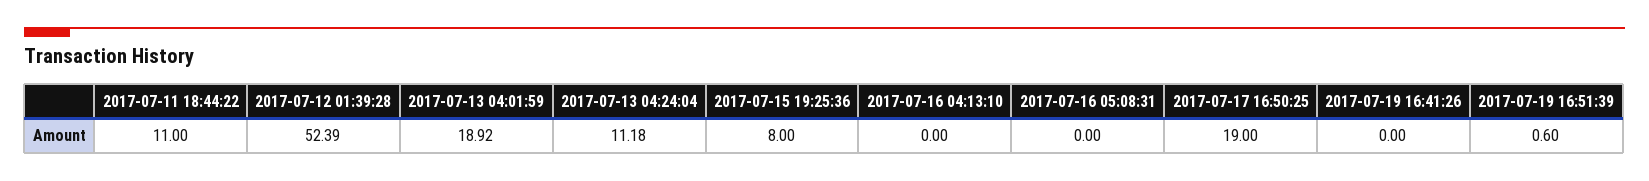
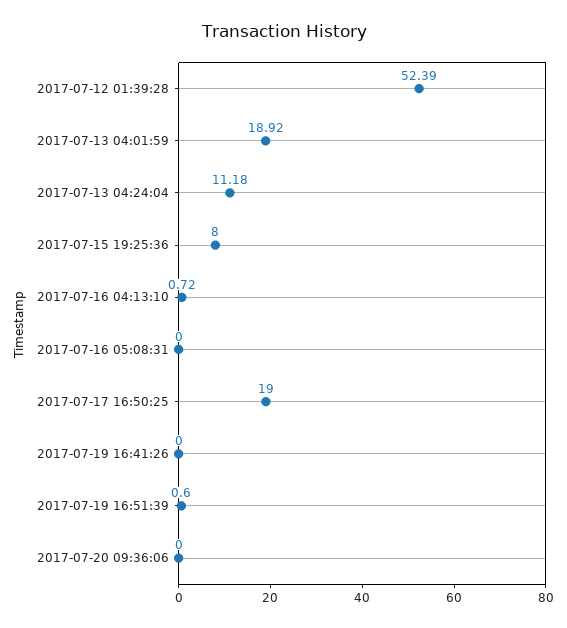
2017-07-11 18:44:22: 11 -> none
2017-07-16 04:13:10: 0 -> 0.72
2017-07-20 09:36:06: none -> 0

